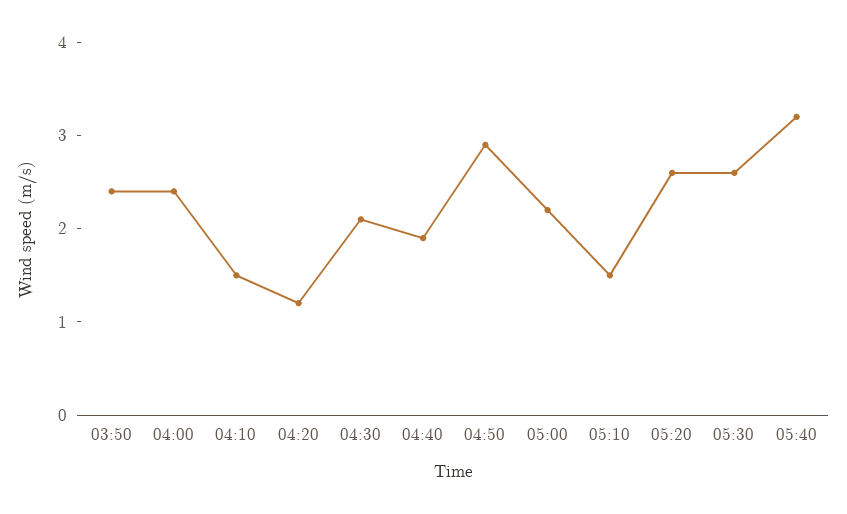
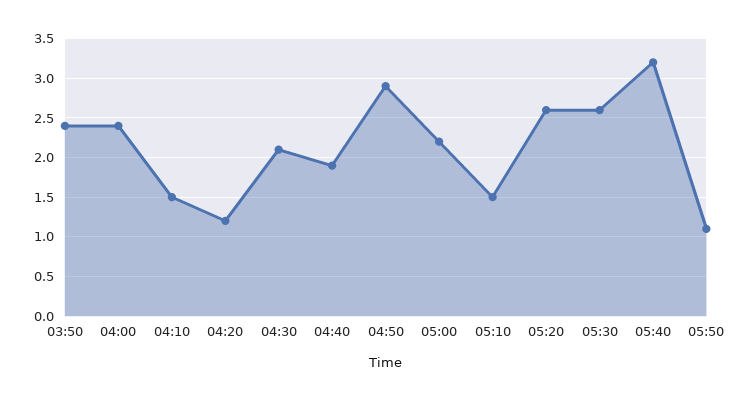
05:50: none -> 1.1

